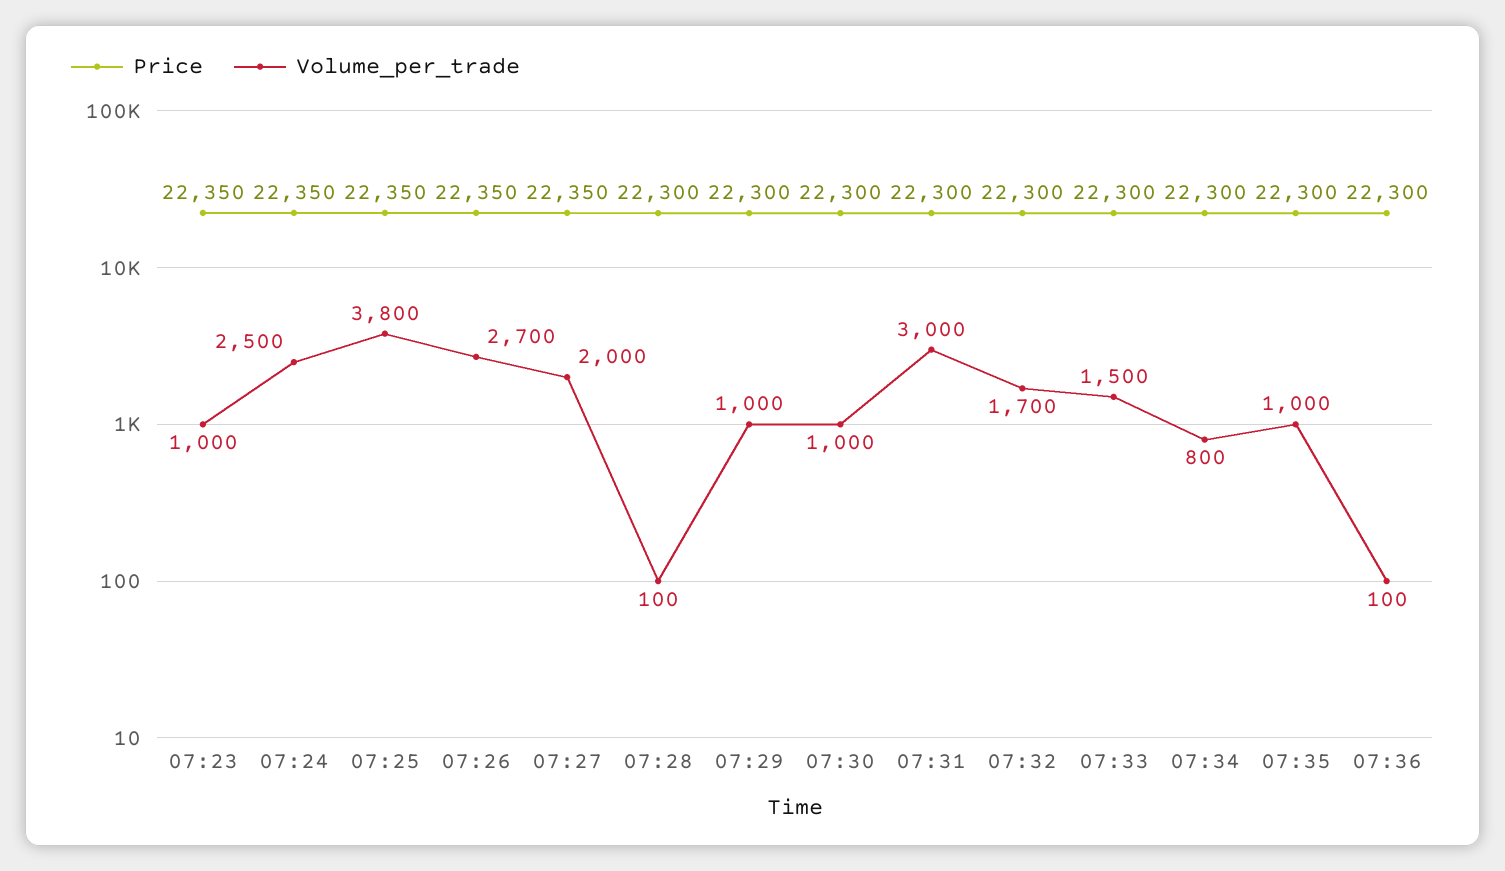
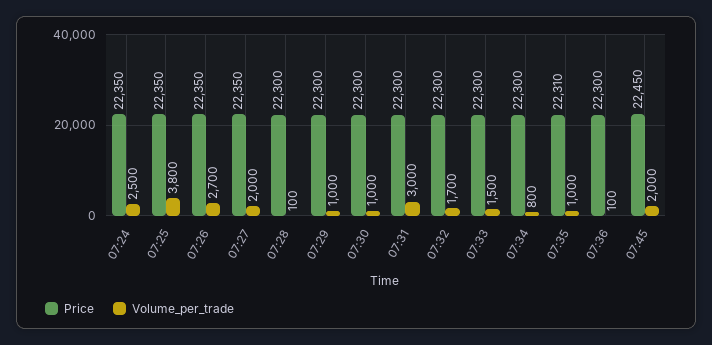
Price, 07:23: 22350 -> none
Volume_per_trade, 07:23: 1000 -> none
Price, 07:35: 22300 -> 22310
Price, 07:45: none -> 22450
Volume_per_trade, 07:45: none -> 2000

